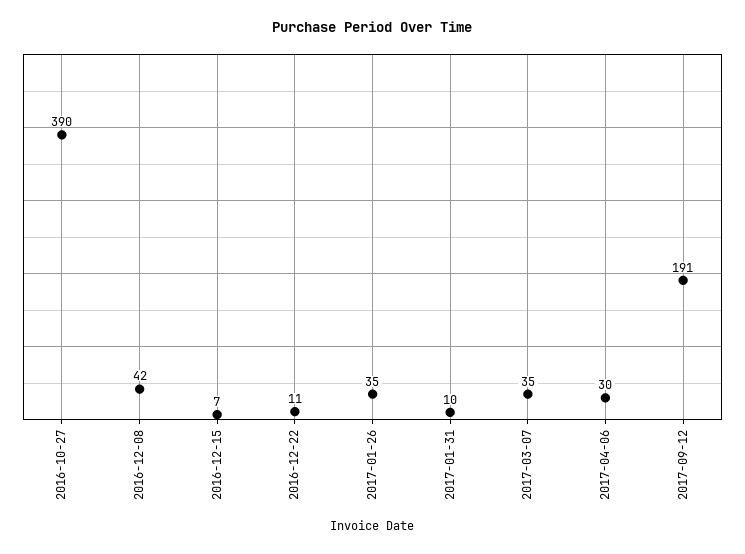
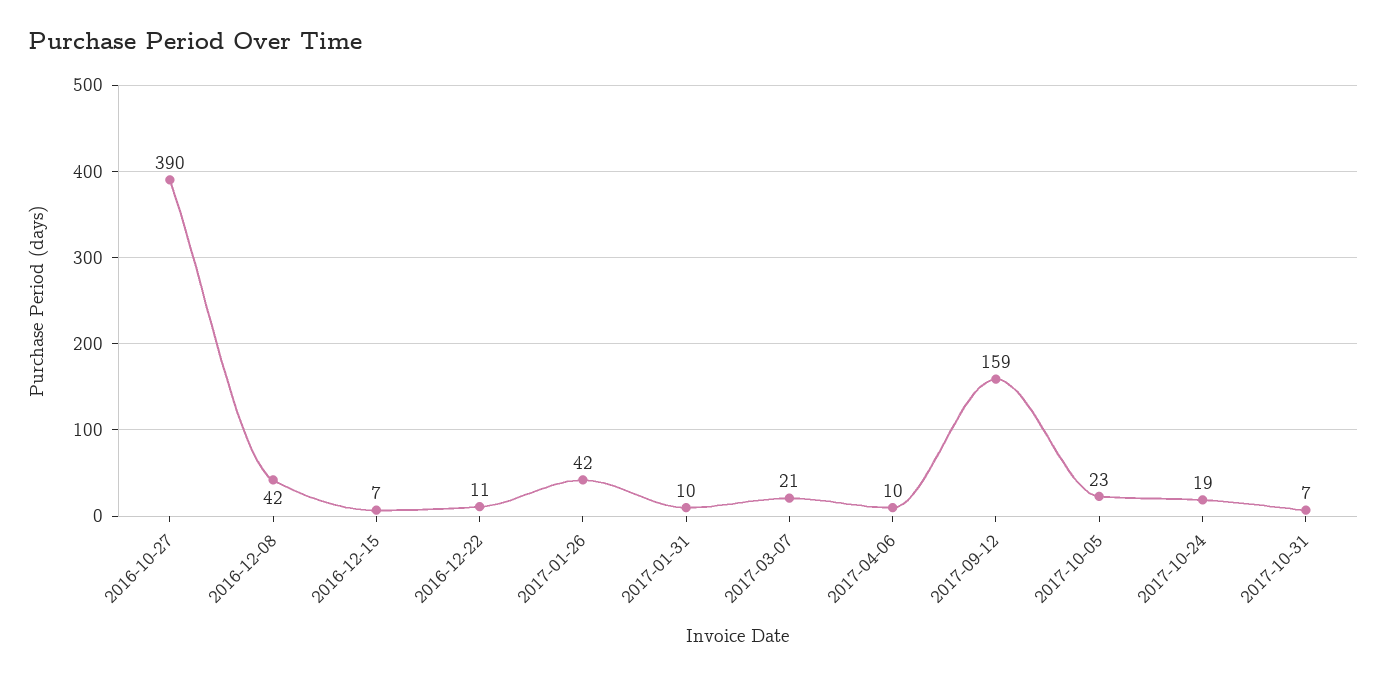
2017-01-26: 35 -> 42
2017-03-07: 35 -> 21
2017-04-06: 30 -> 10
2017-09-12: 191 -> 159
2017-10-05: none -> 23
2017-10-24: none -> 19
2017-10-31: none -> 7

